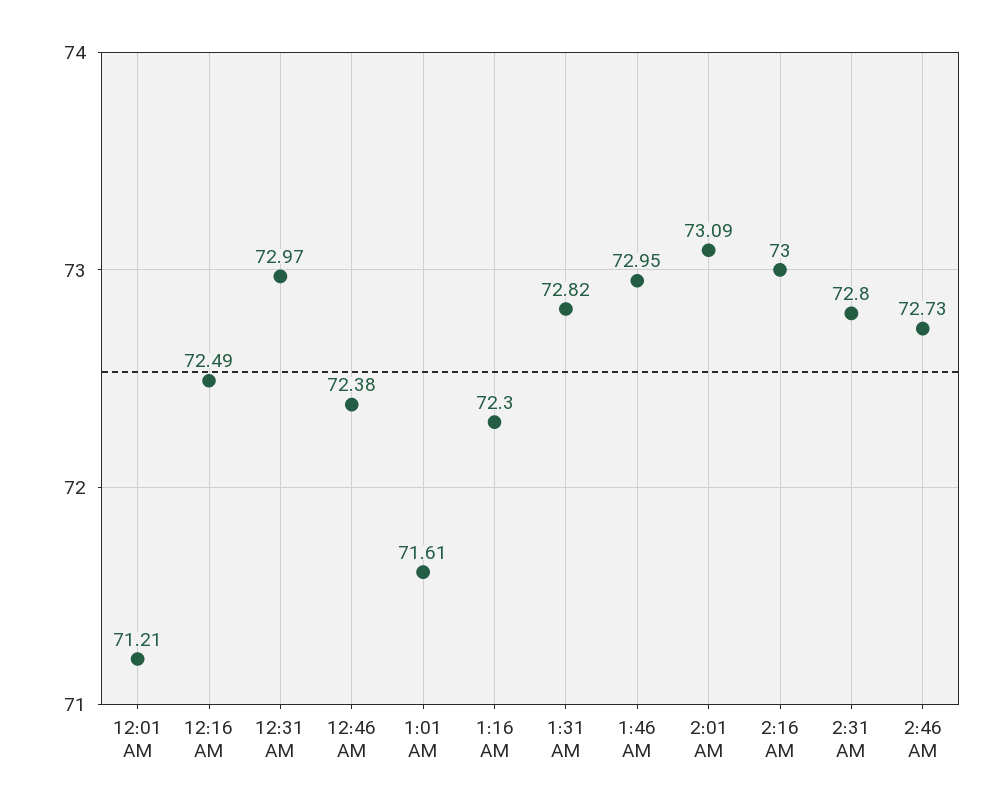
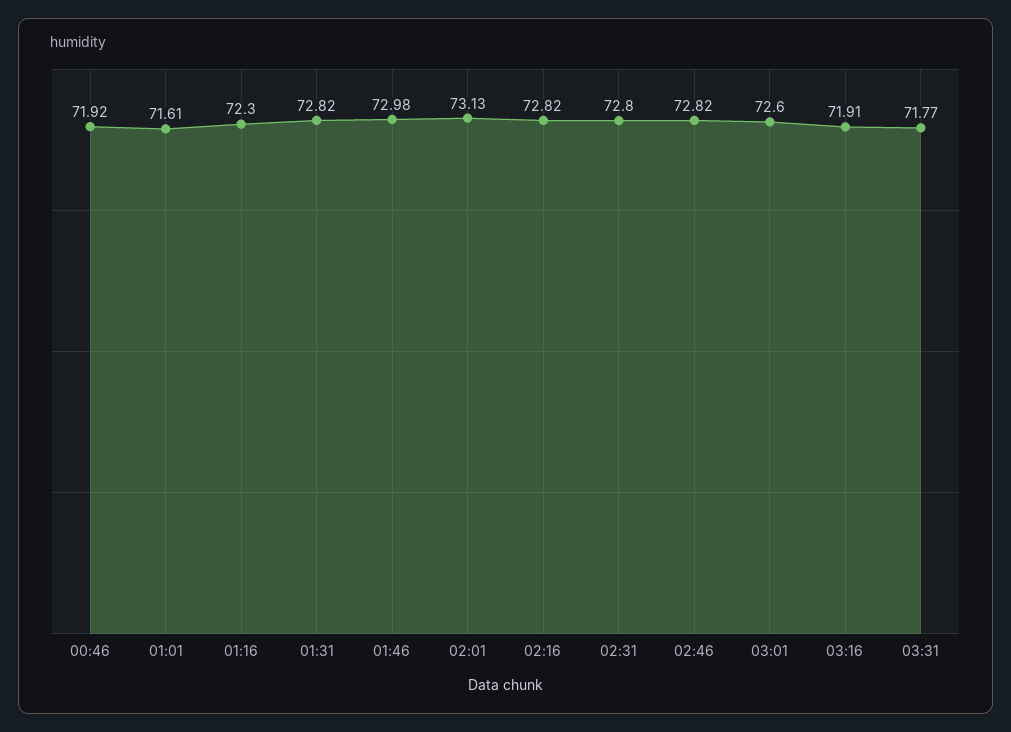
12:01 AM: 71.21 -> none
12:16 AM: 72.49 -> none
12:31 AM: 72.97 -> none
12:46 AM: 72.38 -> 71.92
1:46 AM: 72.95 -> 72.98
2:01 AM: 73.09 -> 73.13
2:16 AM: 73 -> 72.82
2:46 AM: 72.73 -> 72.82
03:01: none -> 72.6
03:16: none -> 71.91
03:31: none -> 71.77

